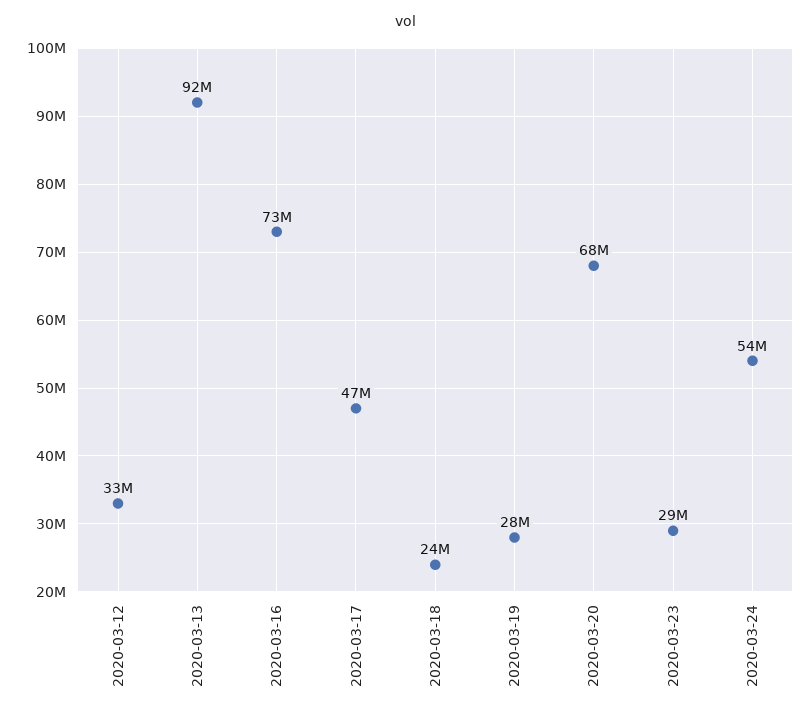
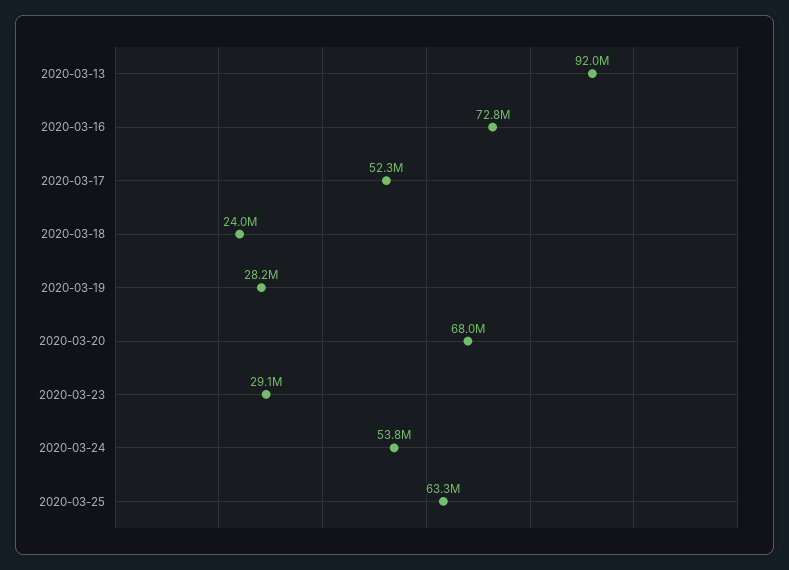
2020-03-12: 33000000 -> none
2020-03-17: 47000000 -> 52300000
2020-03-25: none -> 63300000

